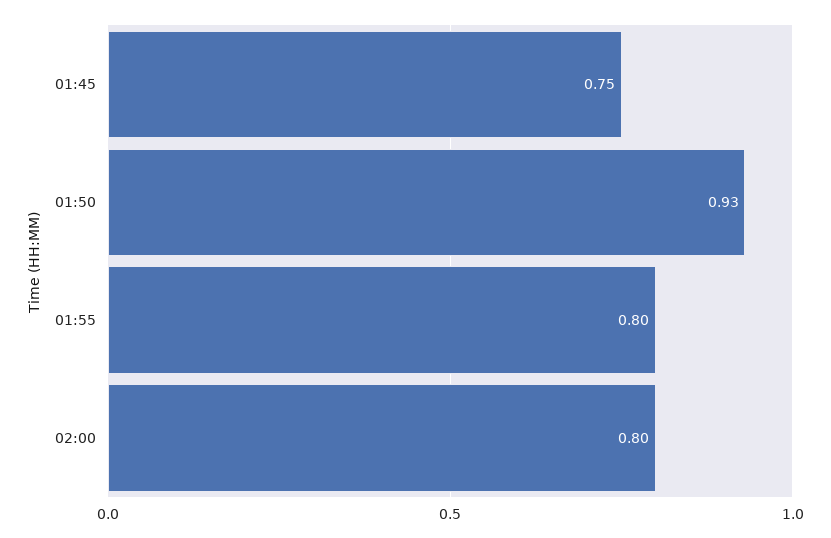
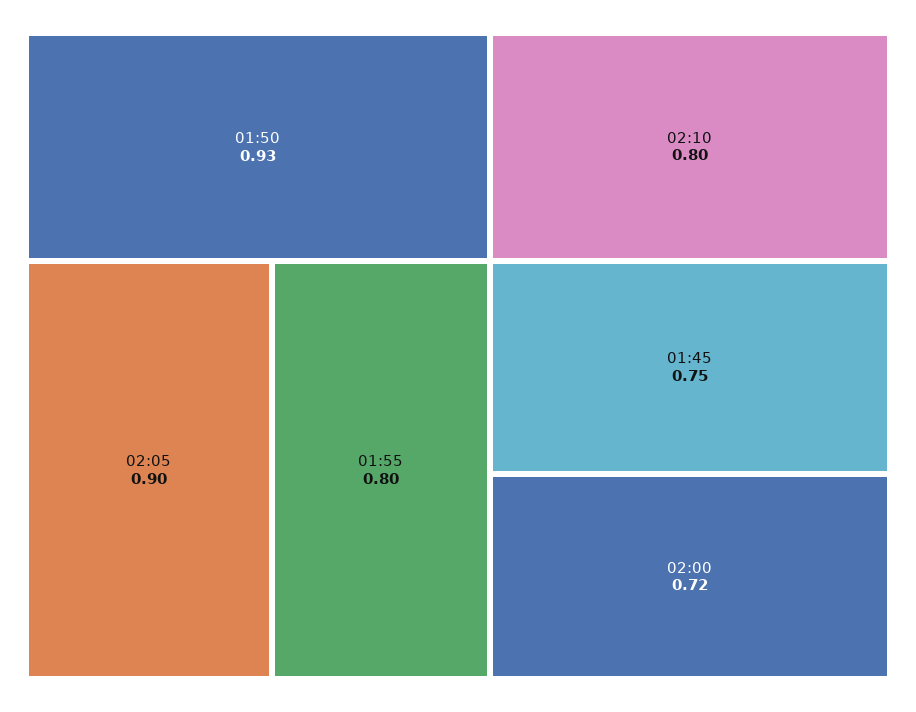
02:00: 0.8 -> 0.72
02:05: none -> 0.9
02:10: none -> 0.8

